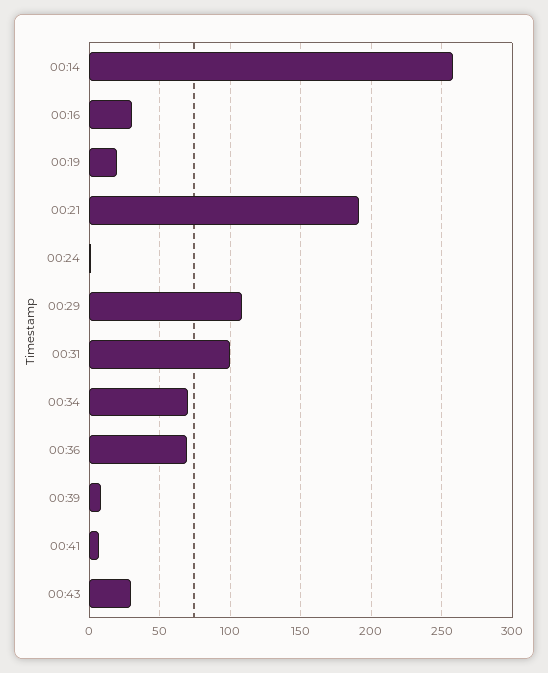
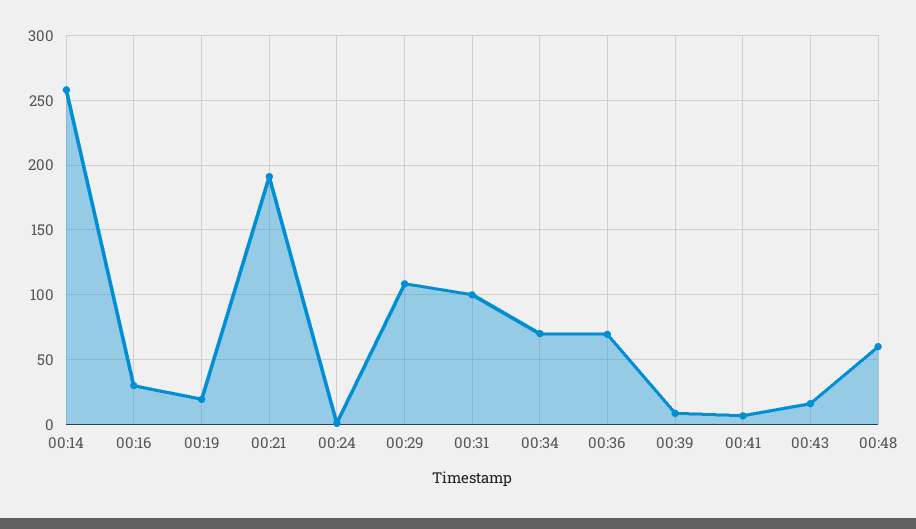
00:43: 30 -> 15
00:48: none -> 60

